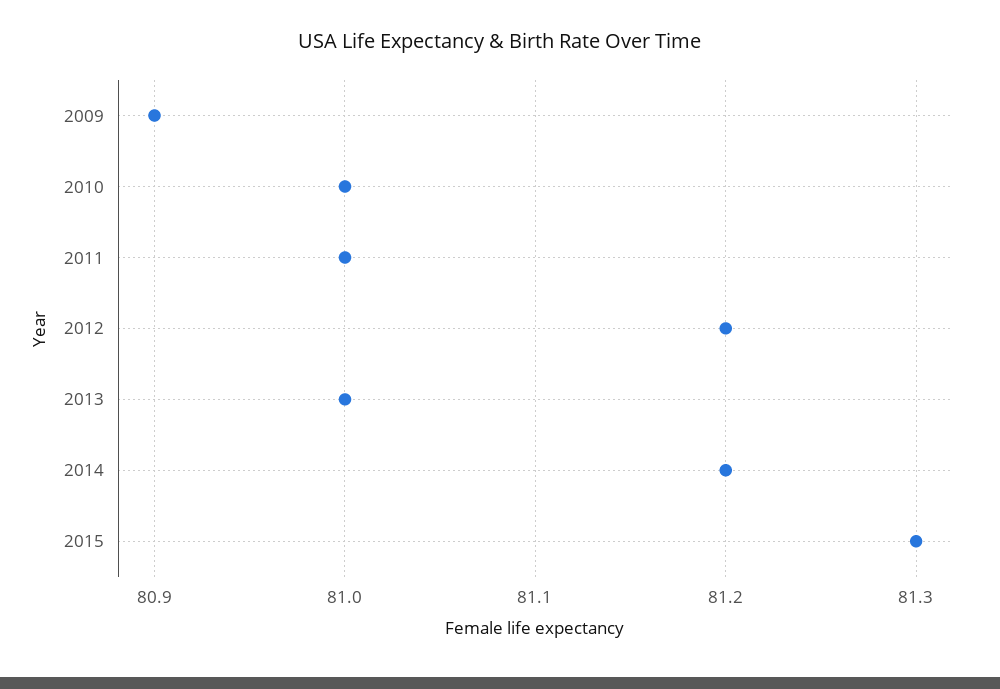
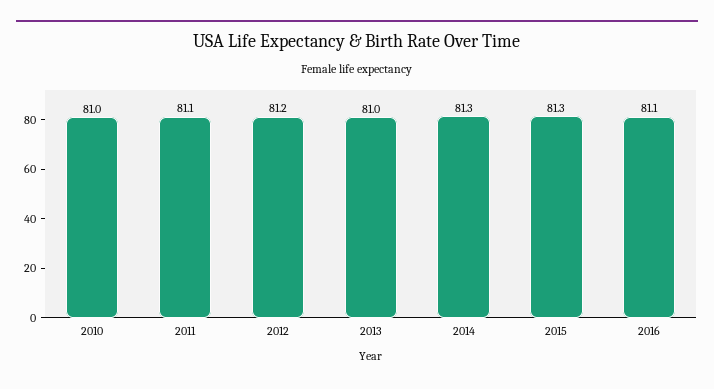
2009: 80.9 -> none
2011: 81 -> 81.1
2014: 81.2 -> 81.3
2016: none -> 81.1

